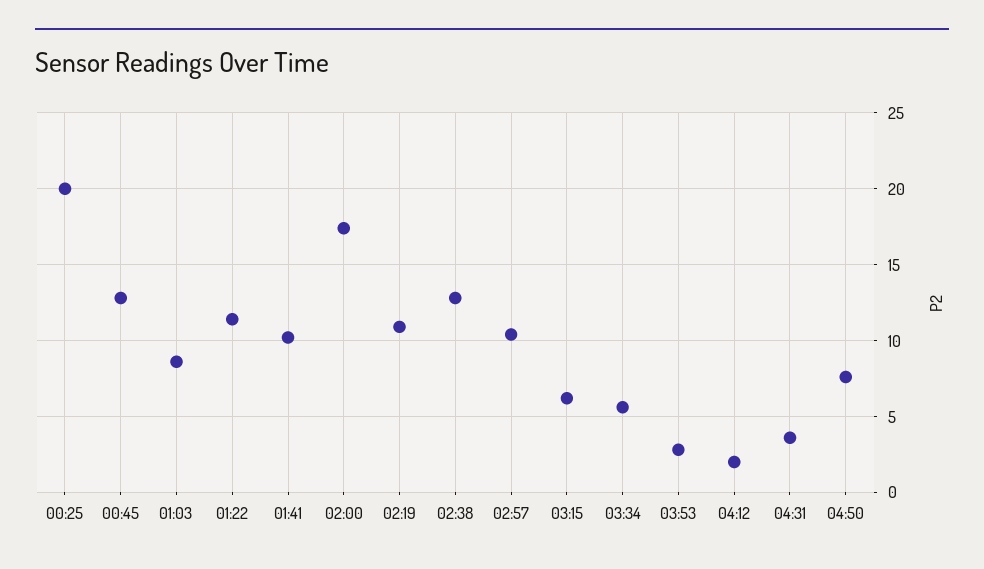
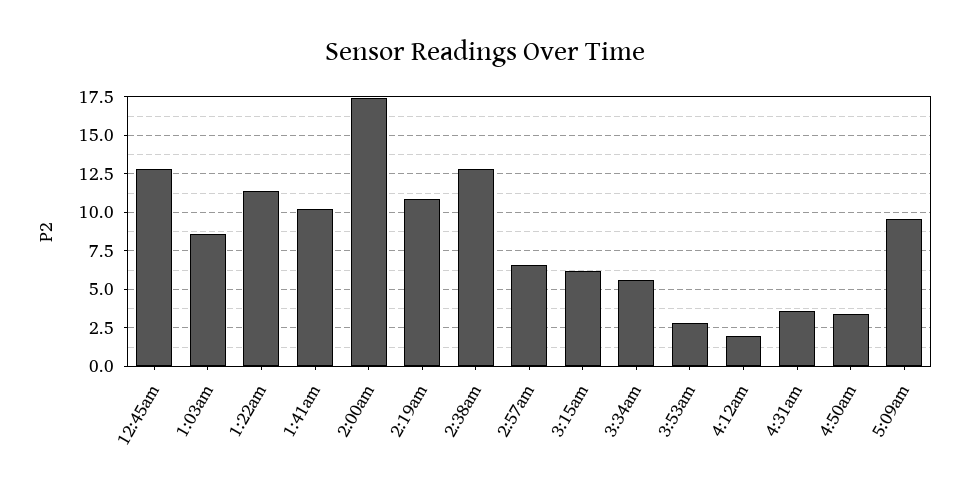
00:25: 20 -> none
02:57: 10.5 -> 6.5
04:50: 7.5 -> 3.5
5:09am: none -> 9.5

